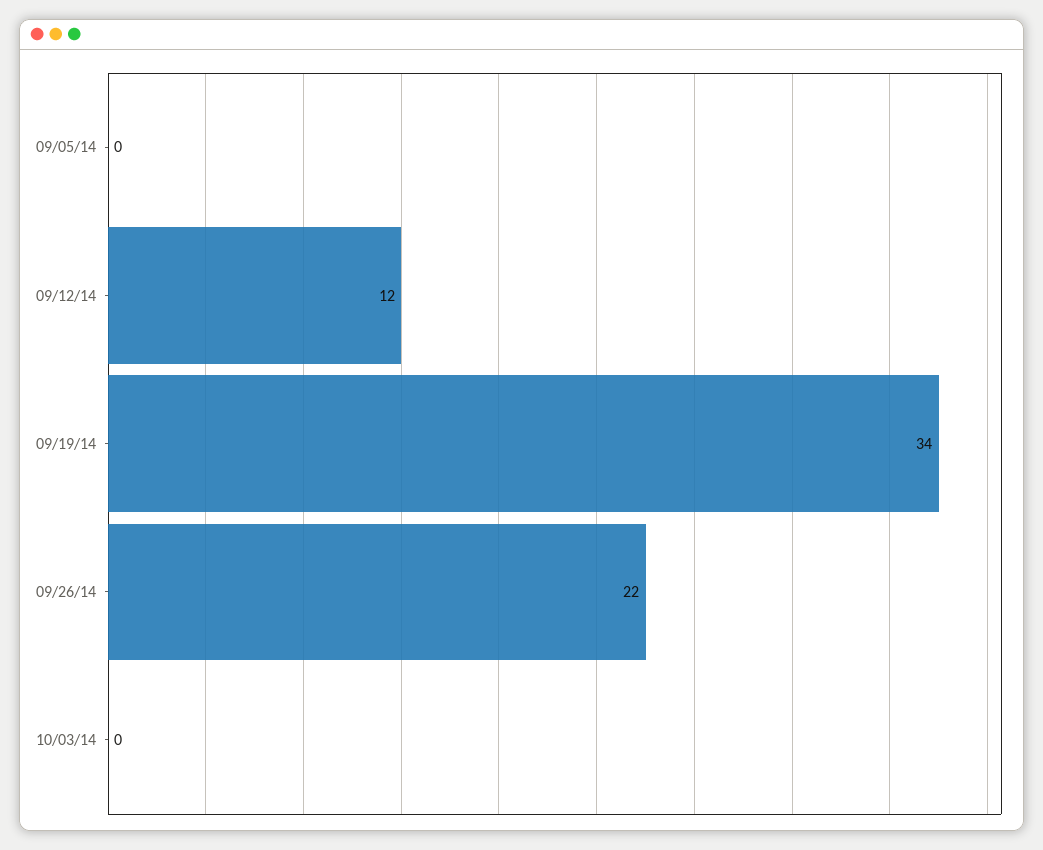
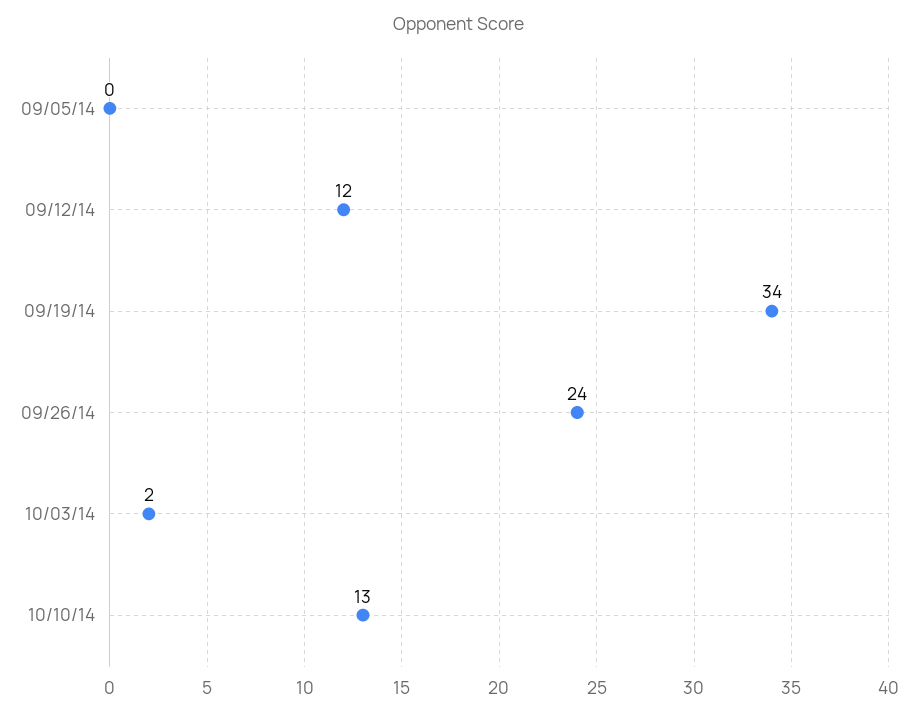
09/26/14: 22 -> 24
10/03/14: 0 -> 2
10/10/14: none -> 13

